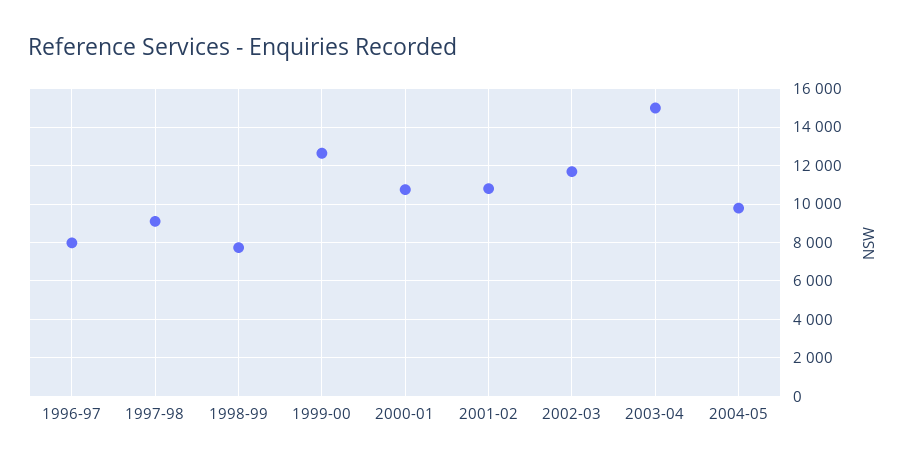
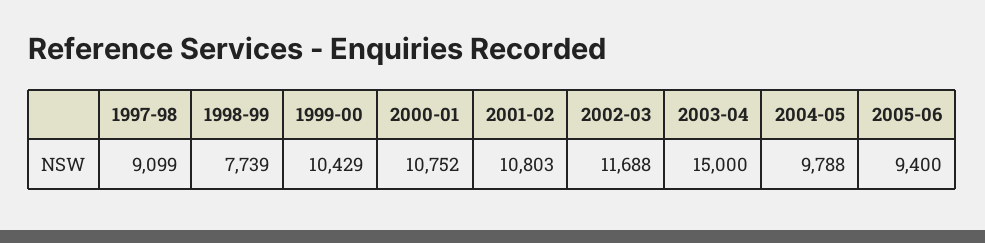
1996-97: 8000 -> none
1999-00: 12500 -> 10429
2005-06: none -> 9400

